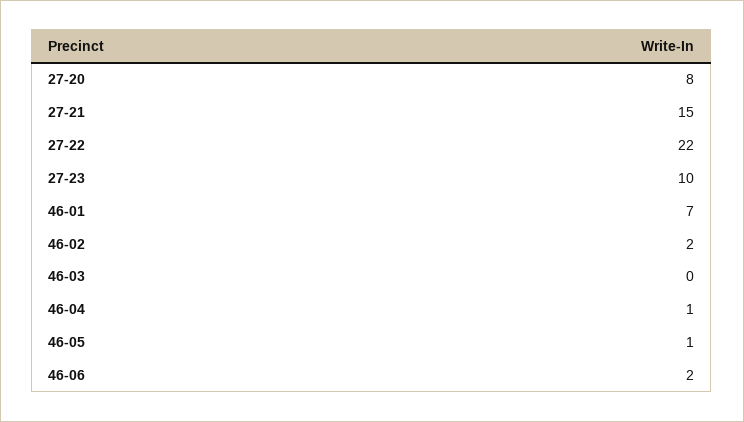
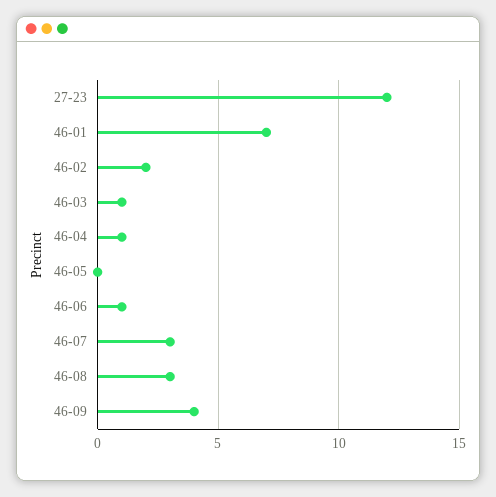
27-20: 8 -> none
27-21: 15 -> none
27-22: 22 -> none
27-23: 10 -> 12
46-03: 0 -> 1
46-05: 1 -> 0
46-06: 2 -> 1
46-07: none -> 3
46-08: none -> 3
46-09: none -> 4

